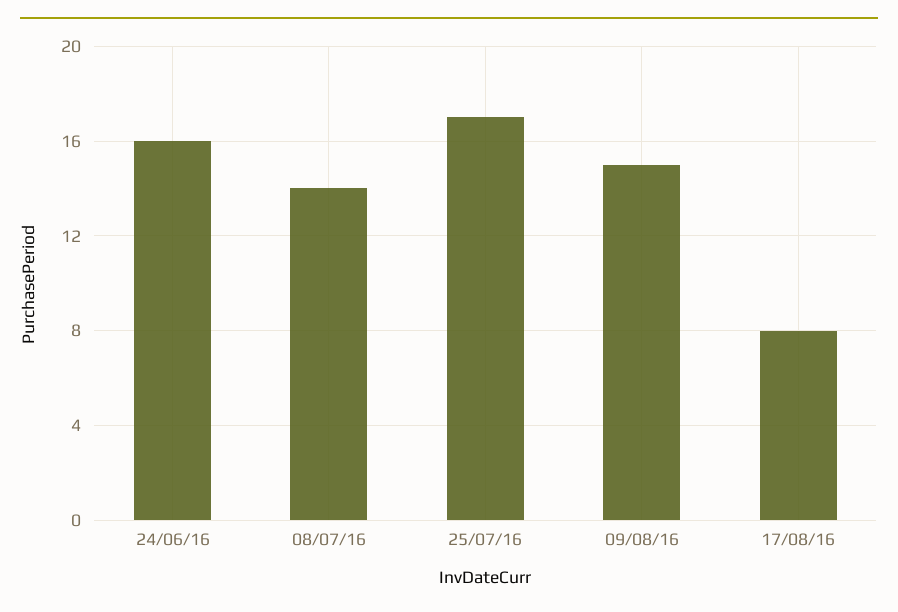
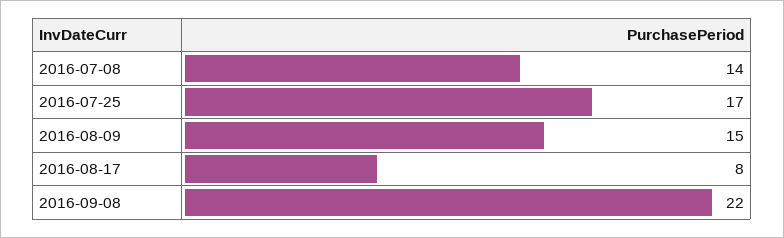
24/06/16: 16 -> none
2016-09-08: none -> 22

